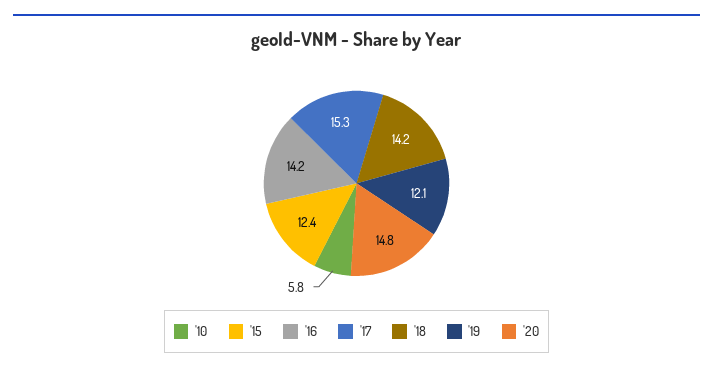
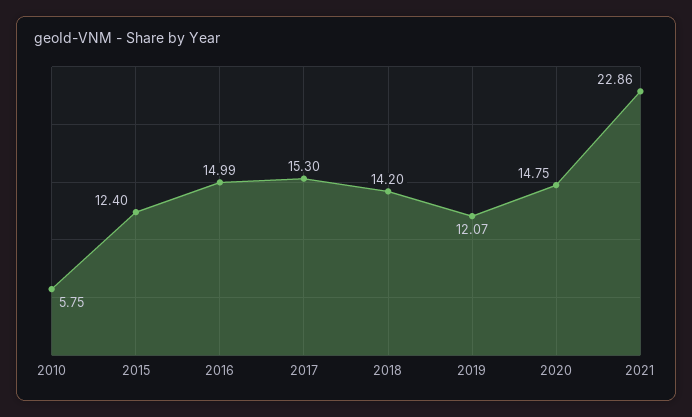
'16: 14.2 -> 14.99
2021: none -> 22.86

